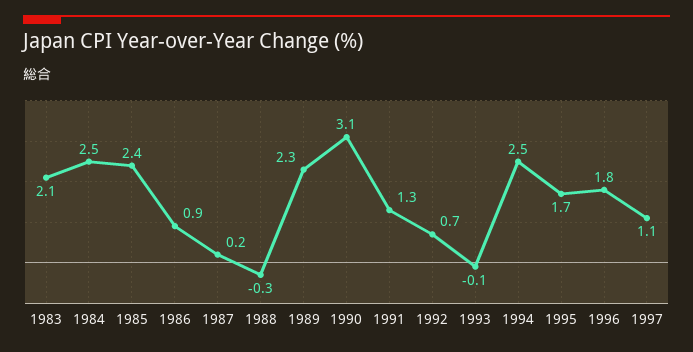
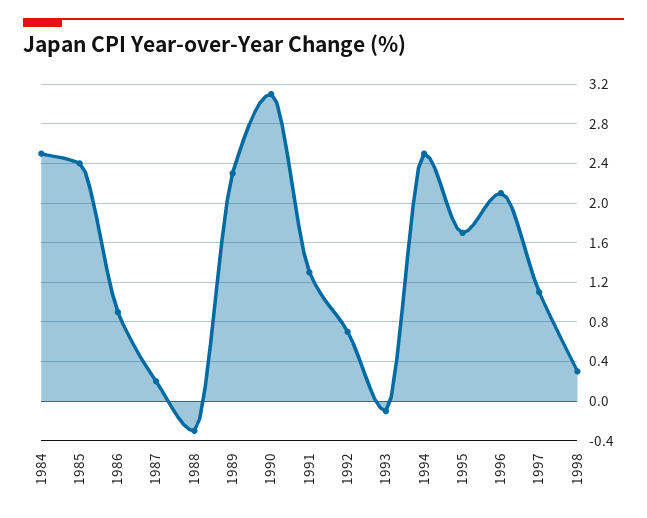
1983: 2.1 -> none
1996: 1.8 -> 2.1
1998: none -> 0.3

